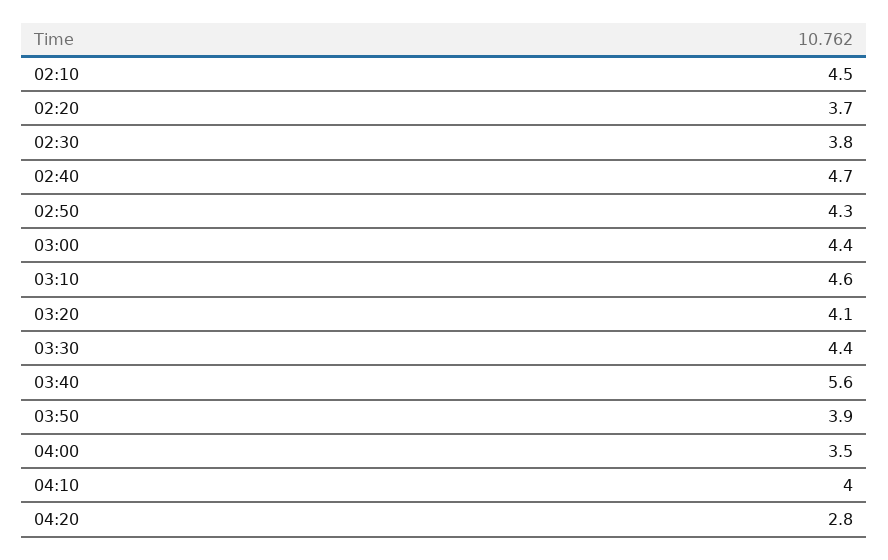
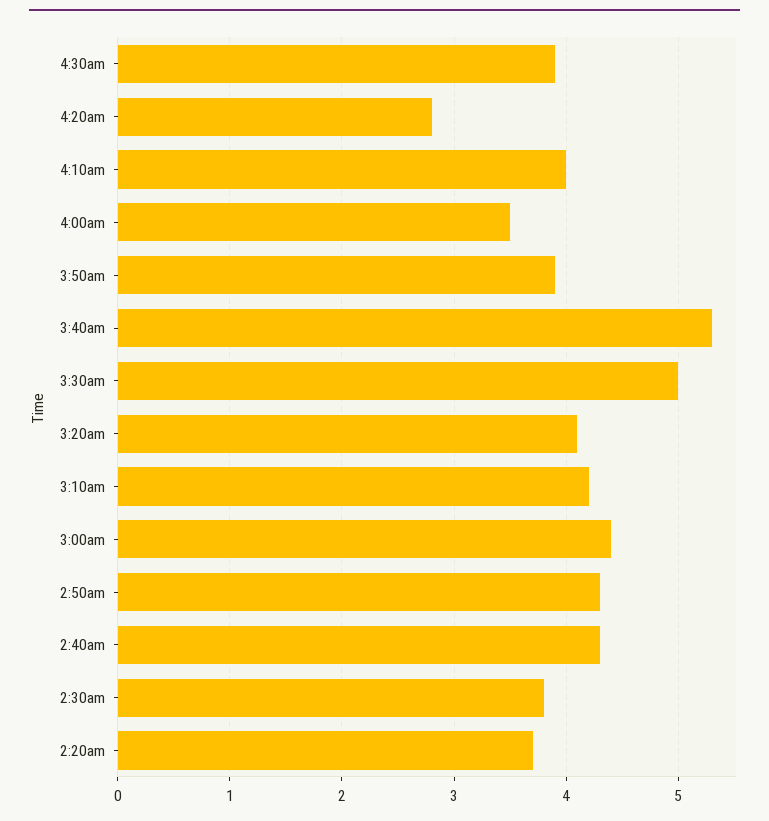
02:10: 4.5 -> none
02:40: 4.7 -> 4.3
03:10: 4.6 -> 4.2
03:30: 4.4 -> 5
03:40: 5.6 -> 5.3
4:30am: none -> 3.9

